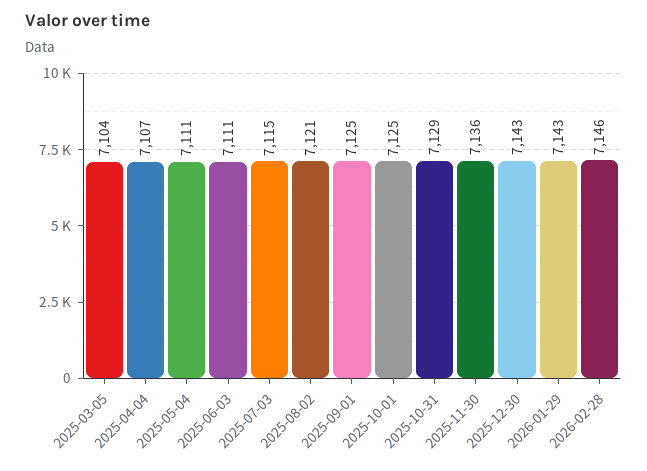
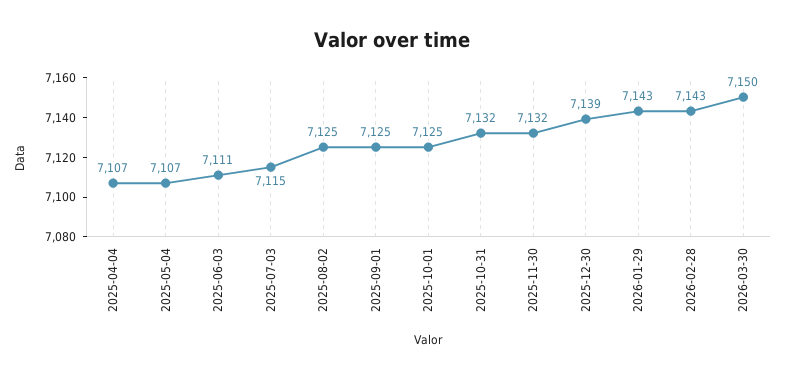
2025-03-05: 7104 -> none
2025-05-04: 7111 -> 7107
2025-08-02: 7121 -> 7125
2025-10-31: 7129 -> 7132
2025-11-30: 7136 -> 7132
2025-12-30: 7143 -> 7139
2026-02-28: 7146 -> 7143
2026-03-30: none -> 7150

